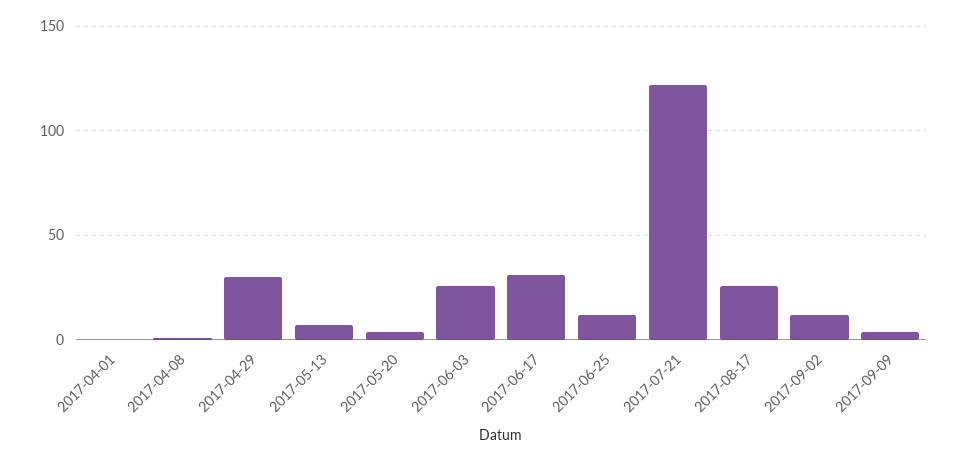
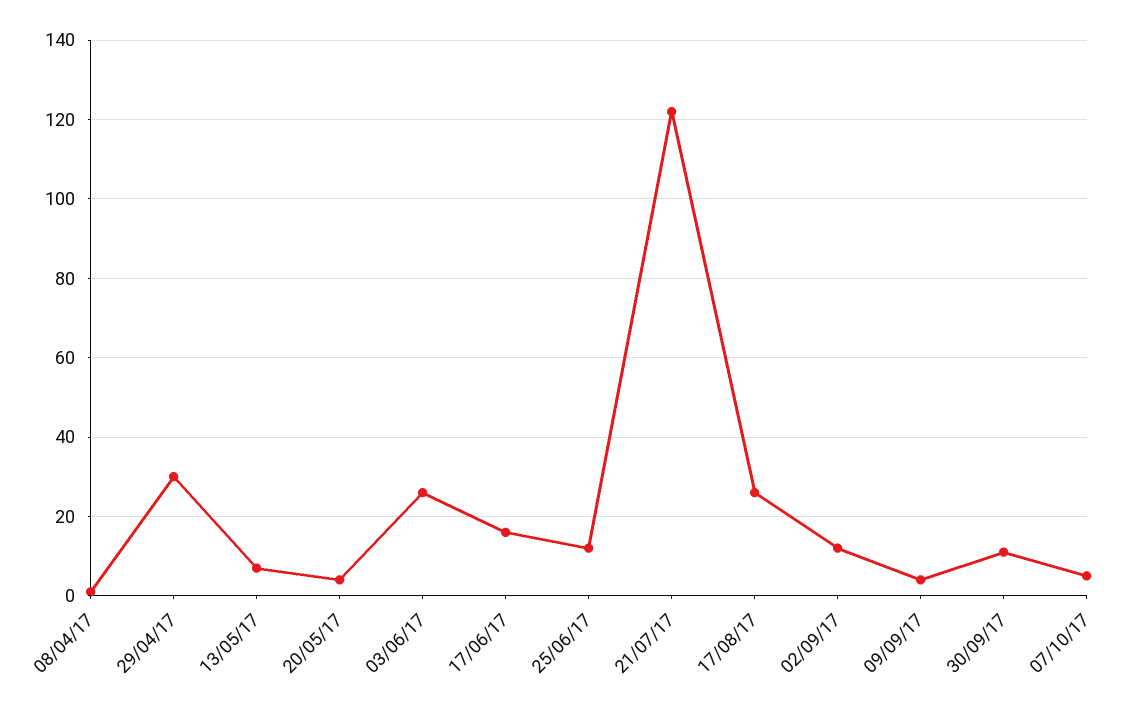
2017-04-01: 0 -> none
2017-06-17: 30 -> 15
30/09/17: none -> 10
07/10/17: none -> 5

